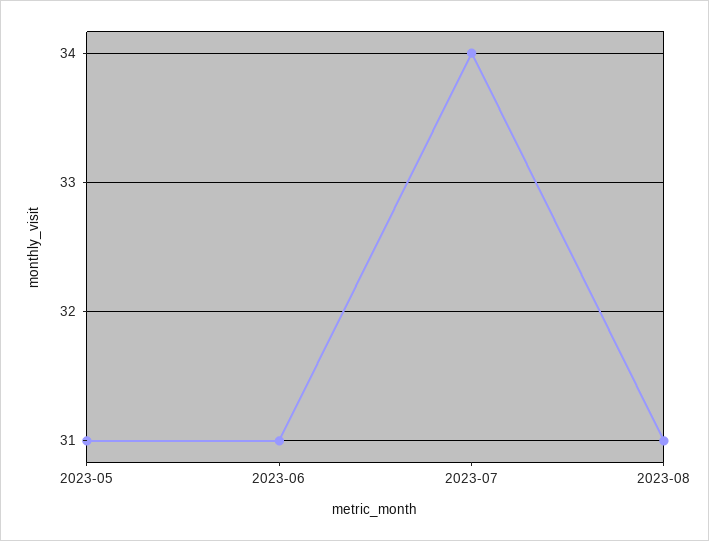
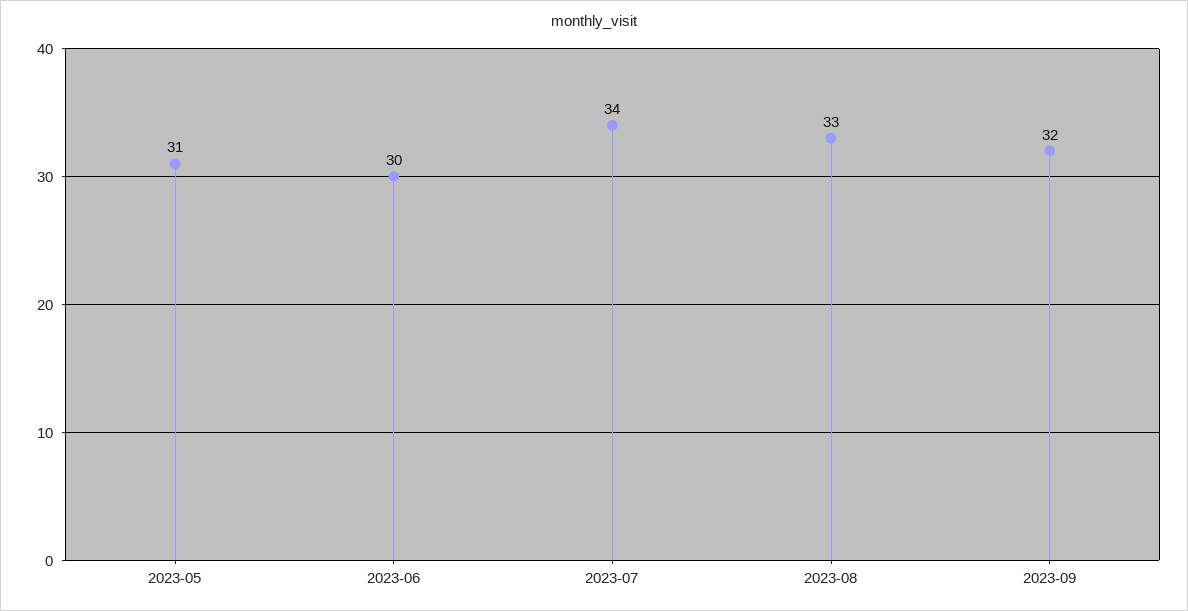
2023-06: 31 -> 30
2023-08: 31 -> 33
2023-09: none -> 32

